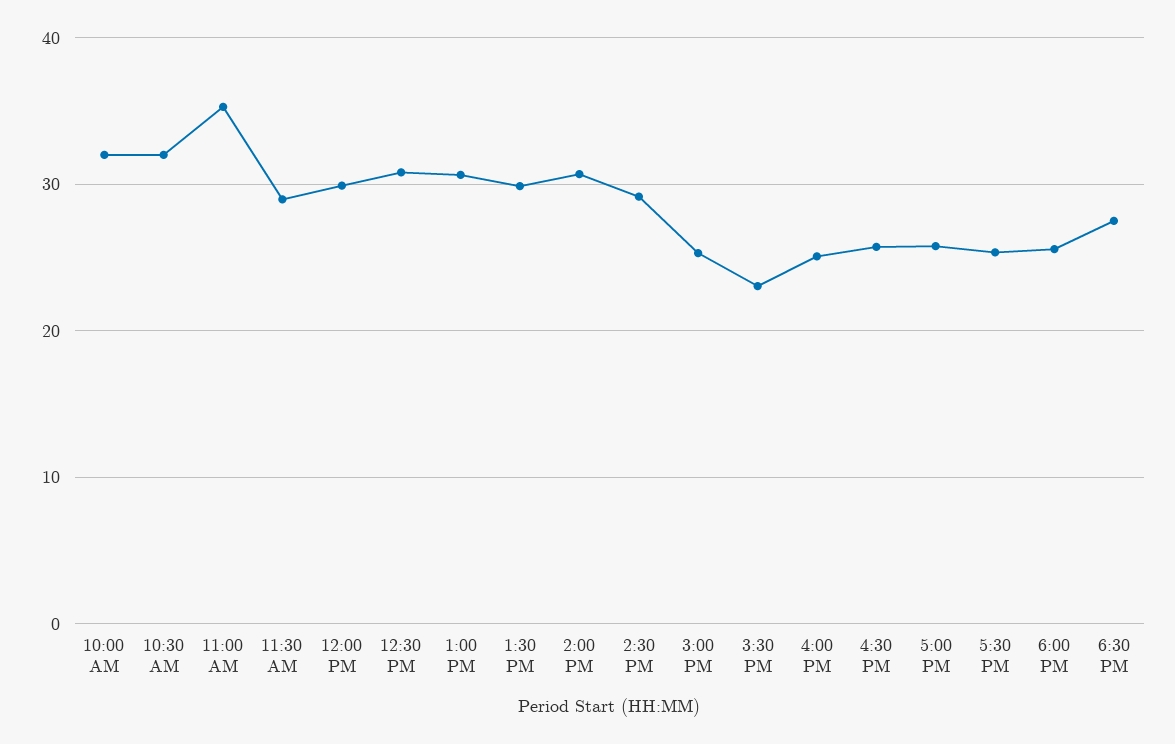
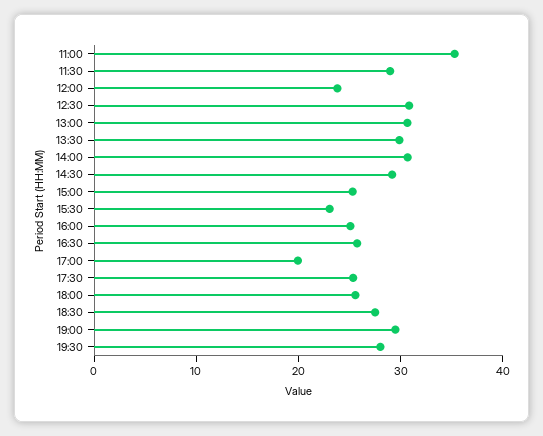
10:00 AM: 32 -> none
10:30 AM: 32 -> none
12:00 PM: 30 -> 24
5:00 PM: 26 -> 20
19:00: none -> 30
19:30: none -> 28

